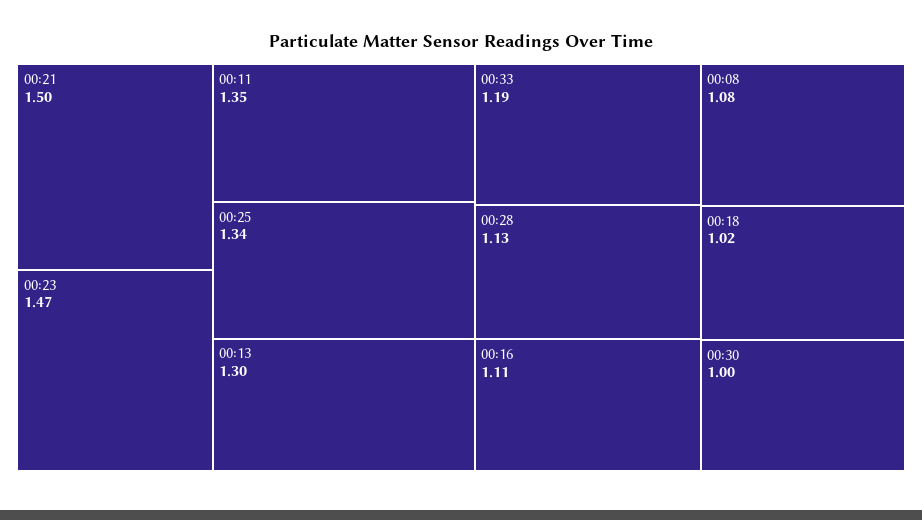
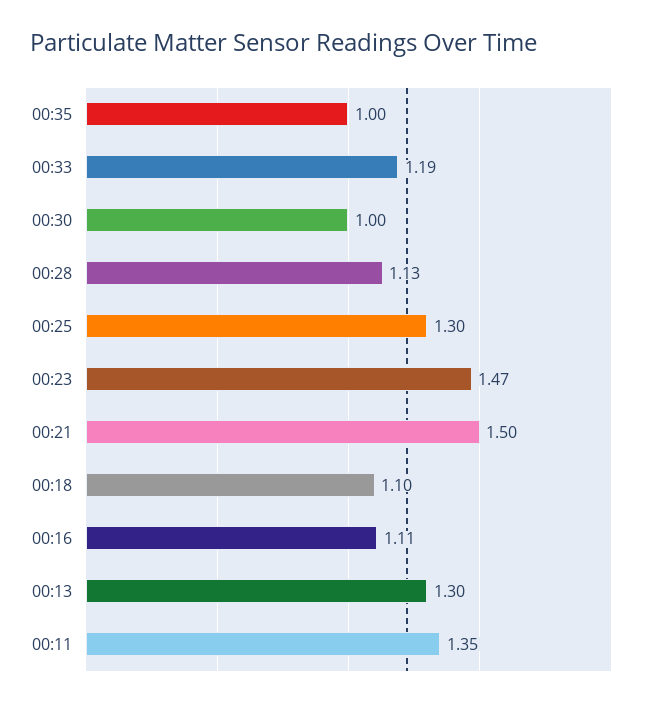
00:25: 1.34 -> 1.3
00:08: 1.08 -> none
00:18: 1.02 -> 1.1
00:35: none -> 1

